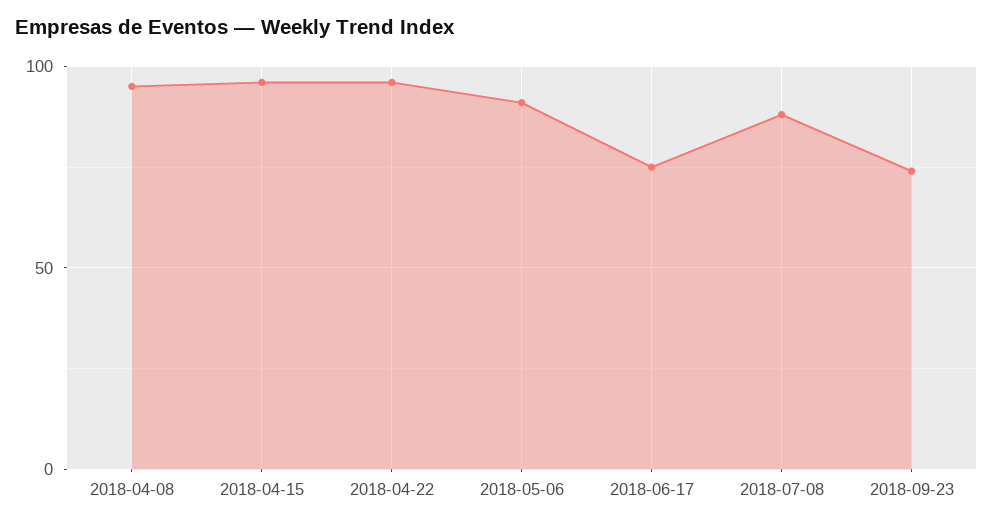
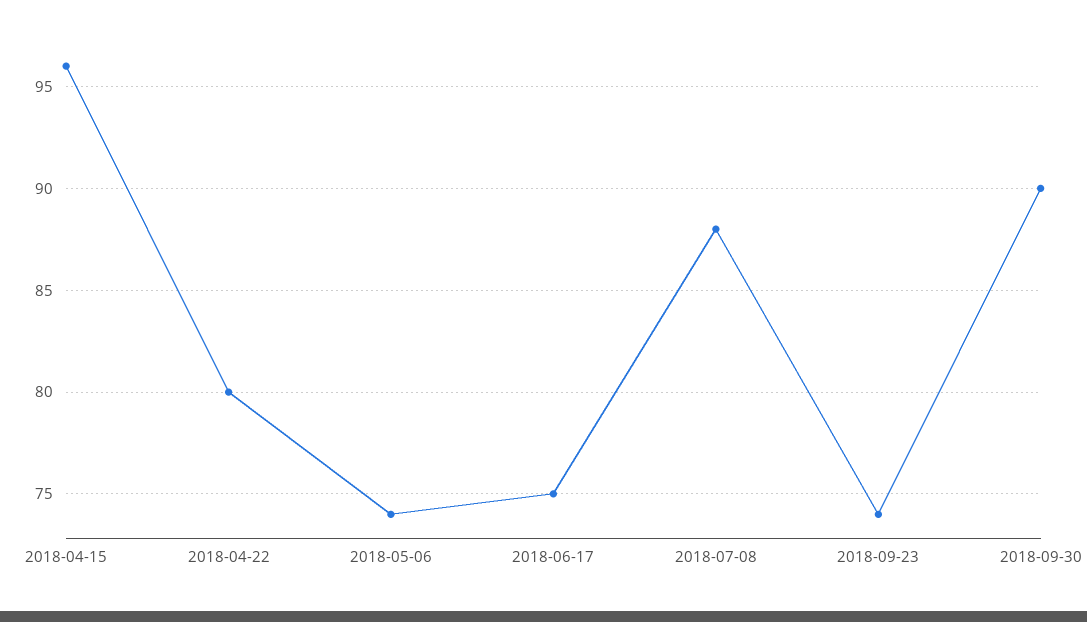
2018-04-08: 95 -> none
2018-04-22: 95 -> 80
2018-05-06: 90 -> 74
2018-09-30: none -> 90

